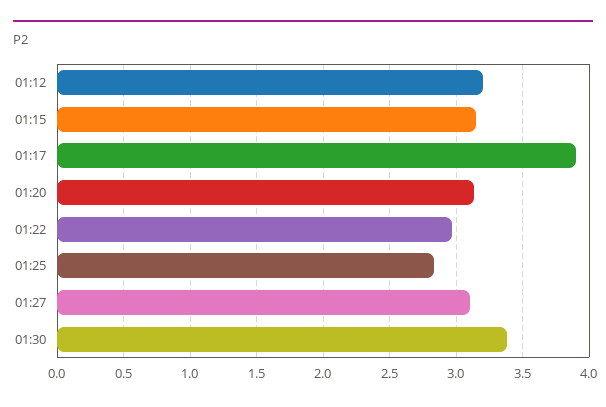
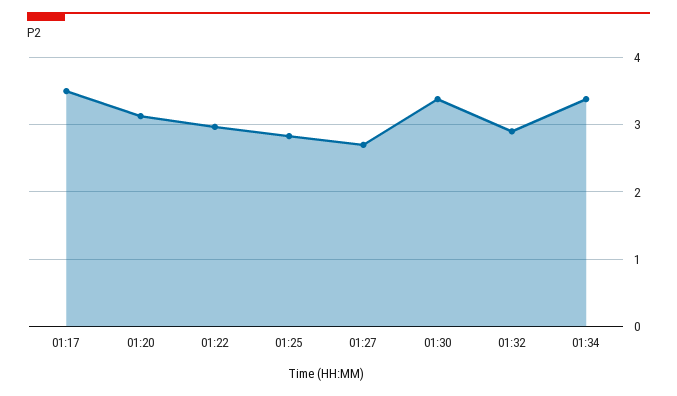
01:12: 3.2 -> none
01:15: 3.15 -> none
01:17: 3.9 -> 3.5
01:27: 3.1 -> 2.7
01:32: none -> 2.9
01:34: none -> 3.4

